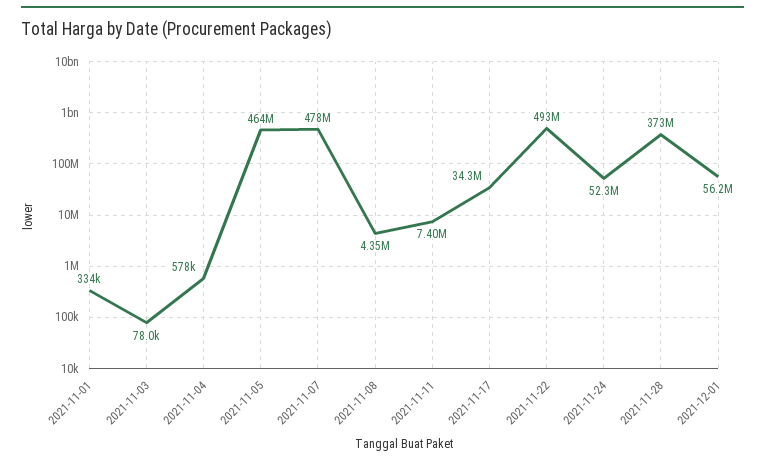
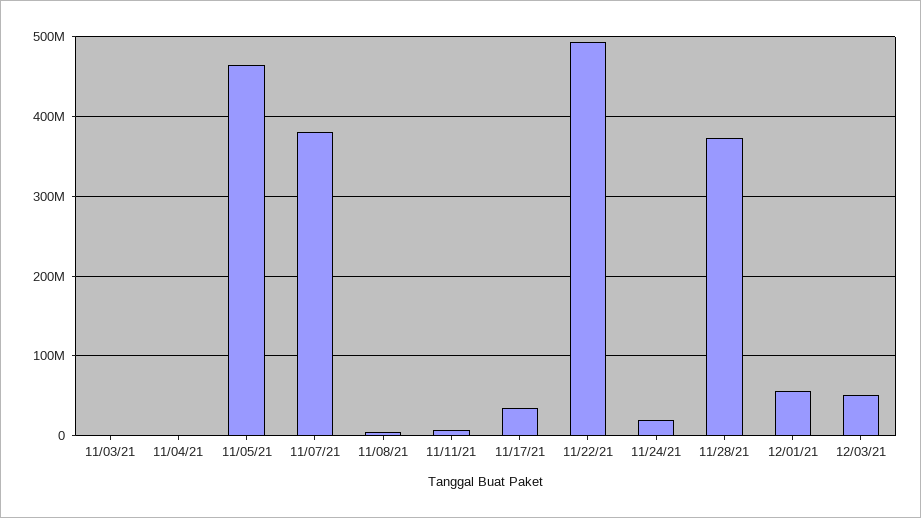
2021-11-01: 334000 -> none
2021-11-07: 478000000 -> 380000000
2021-11-24: 52300000 -> 20000000
12/03/21: none -> 50000000

